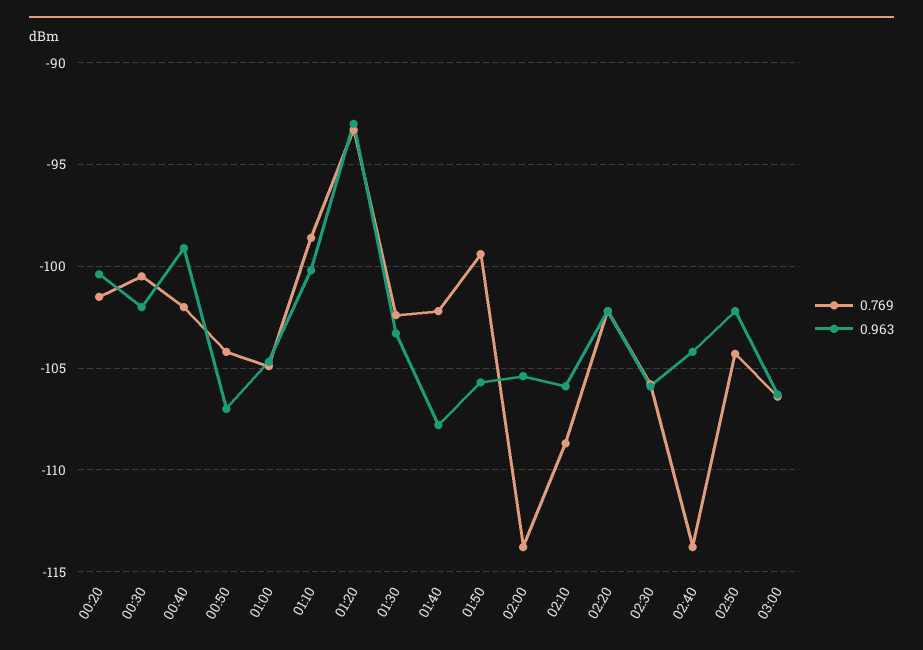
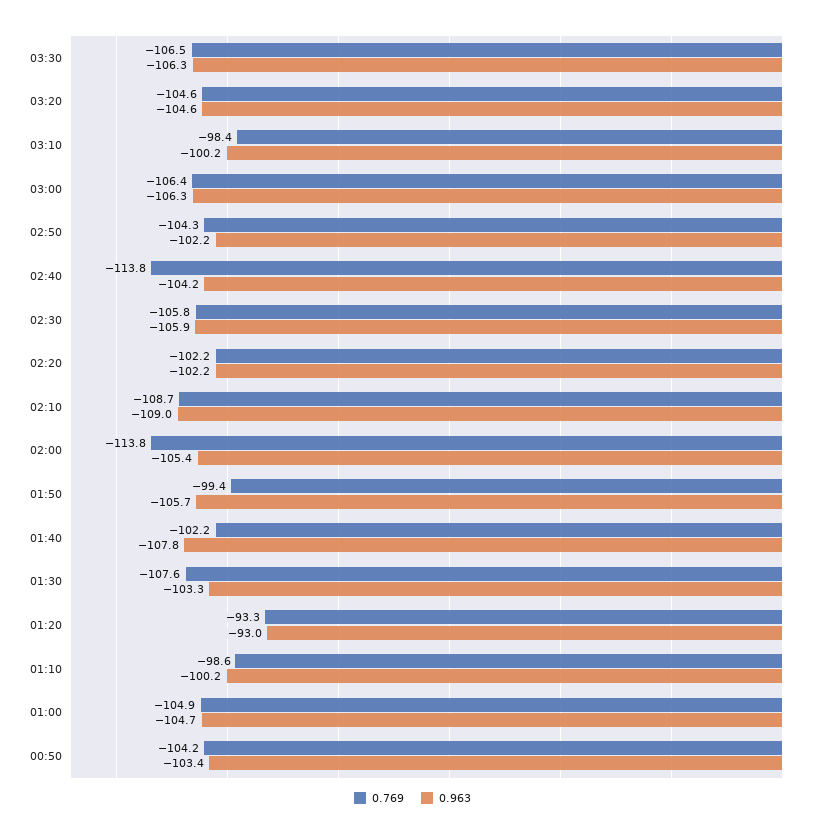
0.769, 00:20: -101.5 -> none
0.963, 00:20: -100.5 -> none
0.769, 00:30: -100.5 -> none
0.963, 00:30: -102 -> none
0.769, 00:40: -102 -> none
0.963, 00:40: -99 -> none
0.963, 00:50: -107 -> -103.4
0.769, 01:30: -102.5 -> -107.6
0.963, 02:10: -106 -> -109
0.769, 03:30: none -> -106.5
0.963, 03:30: none -> -106.3
0.769, 03:20: none -> -104.6
0.963, 03:20: none -> -104.6
0.769, 03:10: none -> -98.4
0.963, 03:10: none -> -100.2

